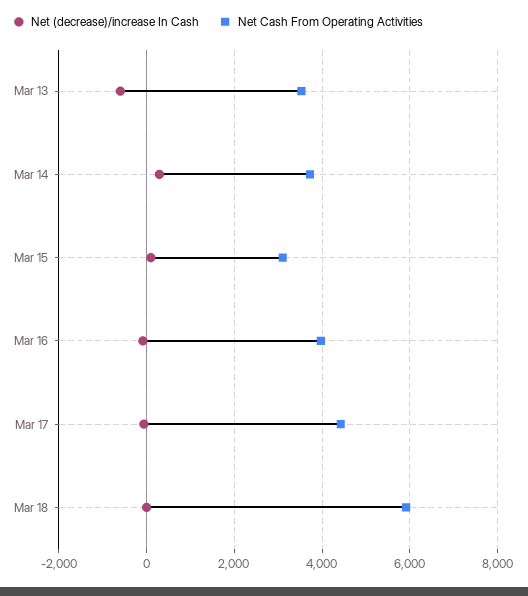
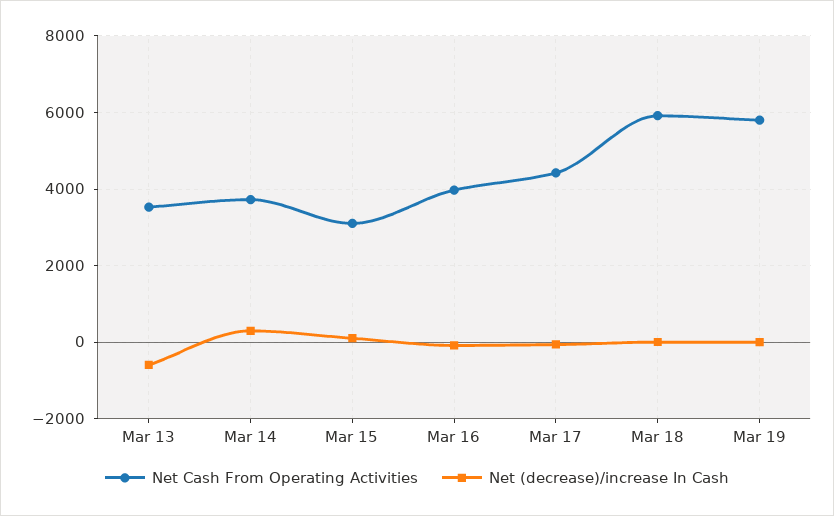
Net Cash From Operating Activities, Mar 19: none -> 5800
Net (decrease)/increase In Cash, Mar 19: none -> 0

